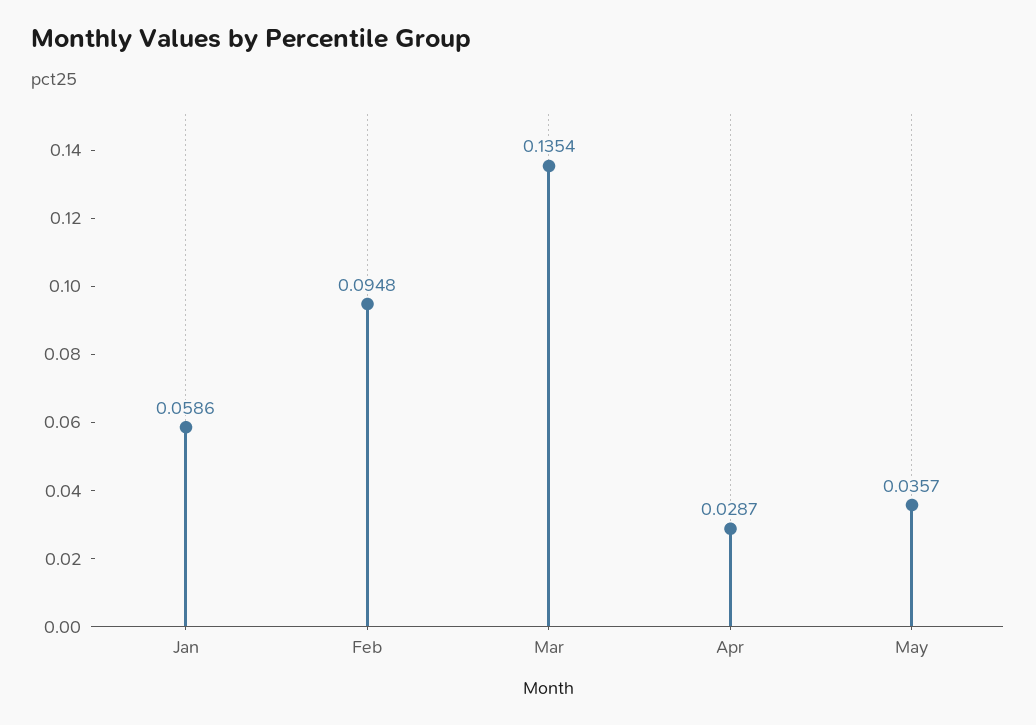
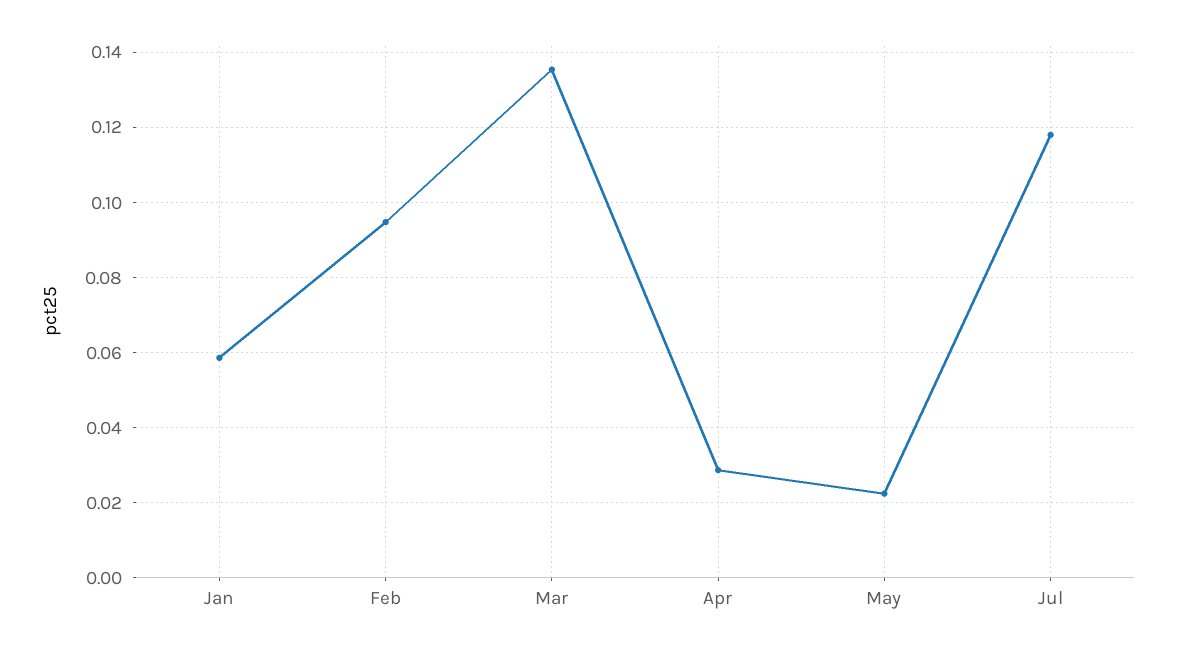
May: 0.0357 -> 0.022
Jul: none -> 0.118

